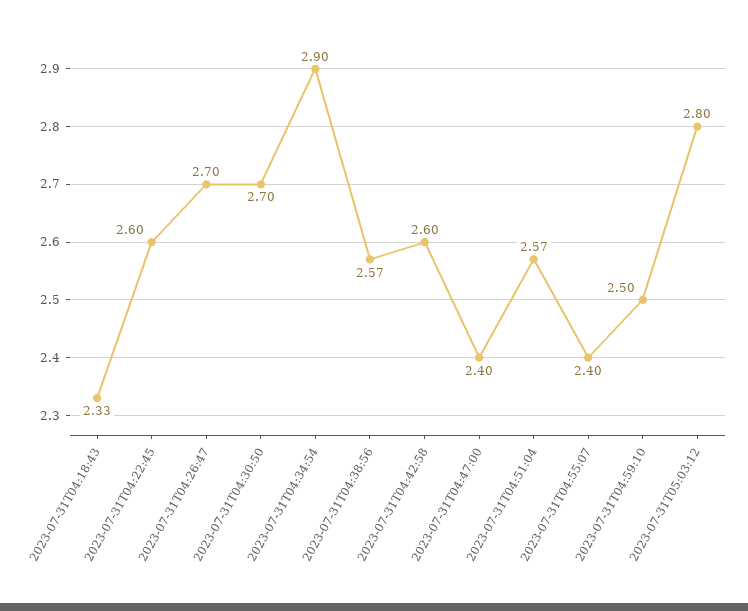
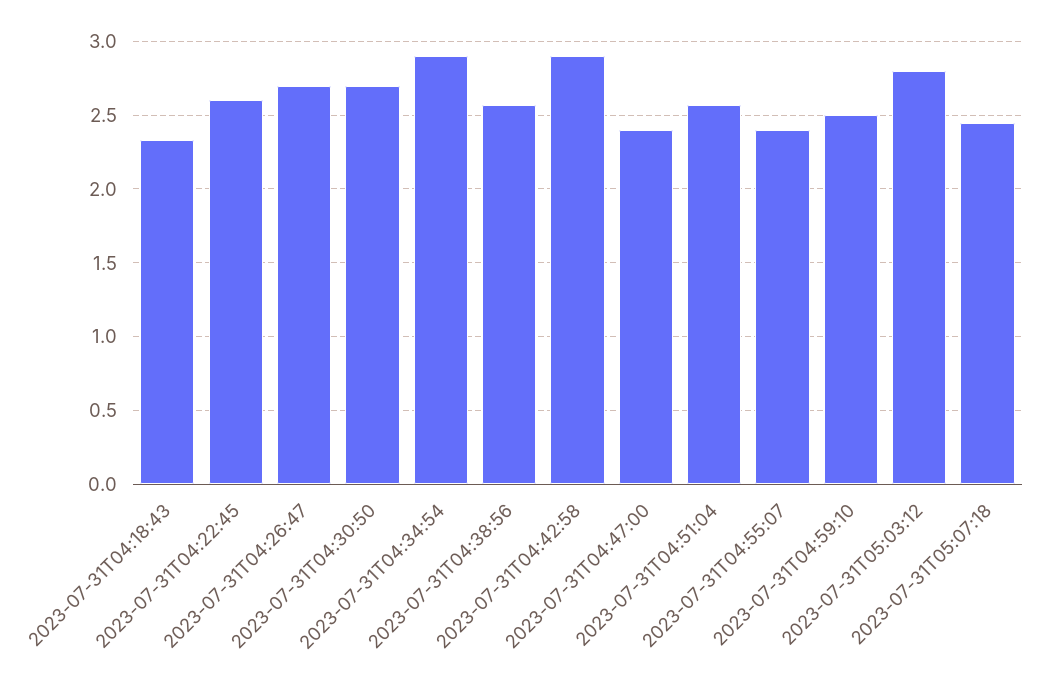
2023-07-31T04:42:58: 2.6 -> 2.9
2023-07-31T05:07:18: none -> 2.45

